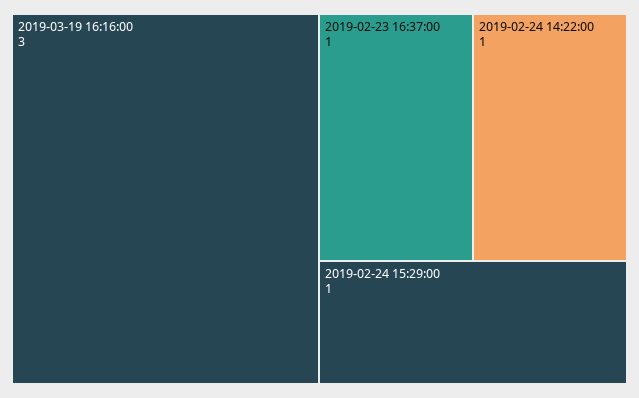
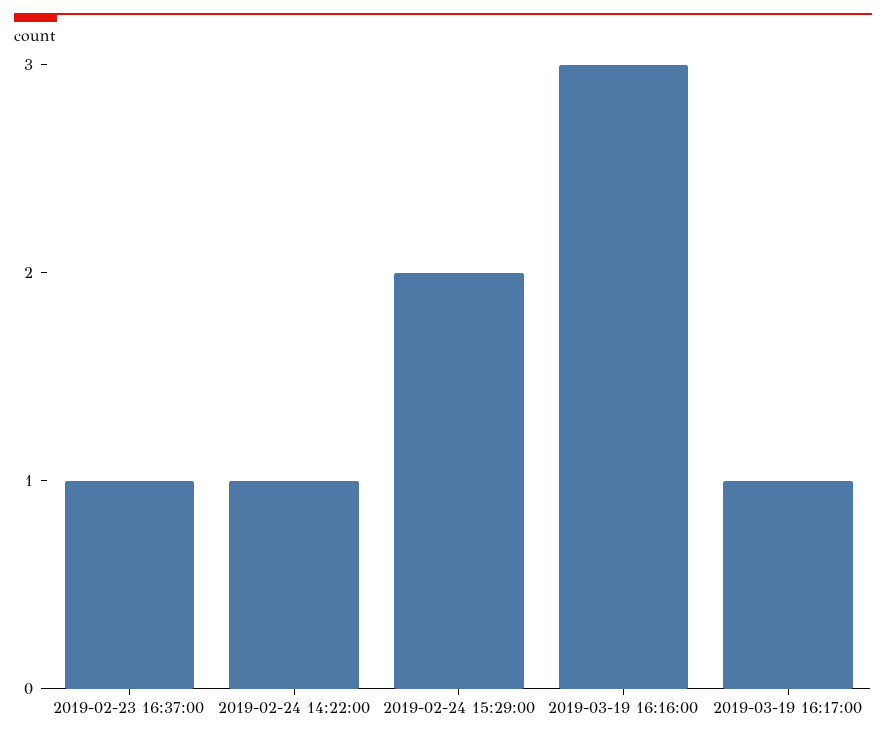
2019-02-24 15:29:00: 1 -> 2
2019-03-19 16:17:00: none -> 1

